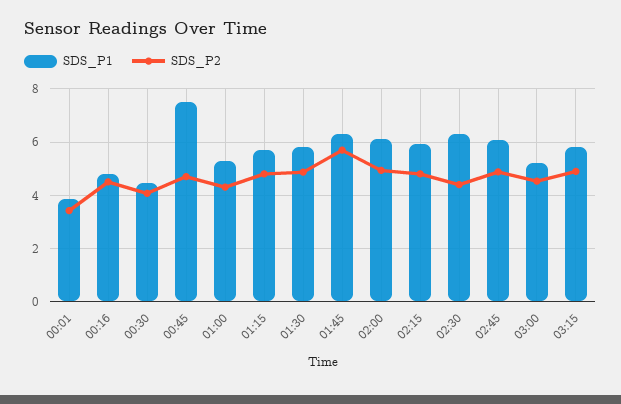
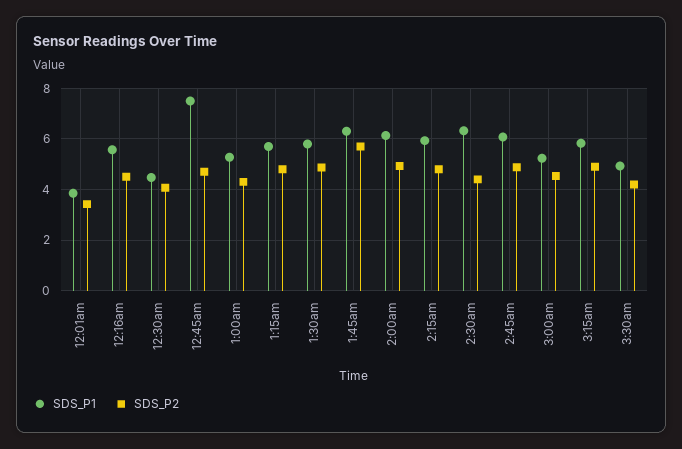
SDS_P1, 00:16: 4.75 -> 5.5
SDS_P1, 3:30am: none -> 5
SDS_P2, 3:30am: none -> 4.25

